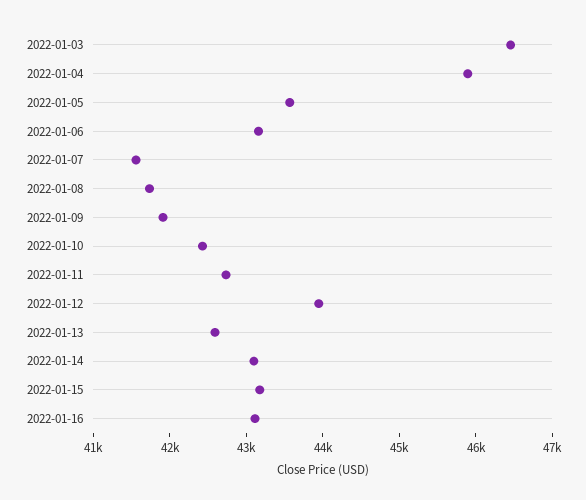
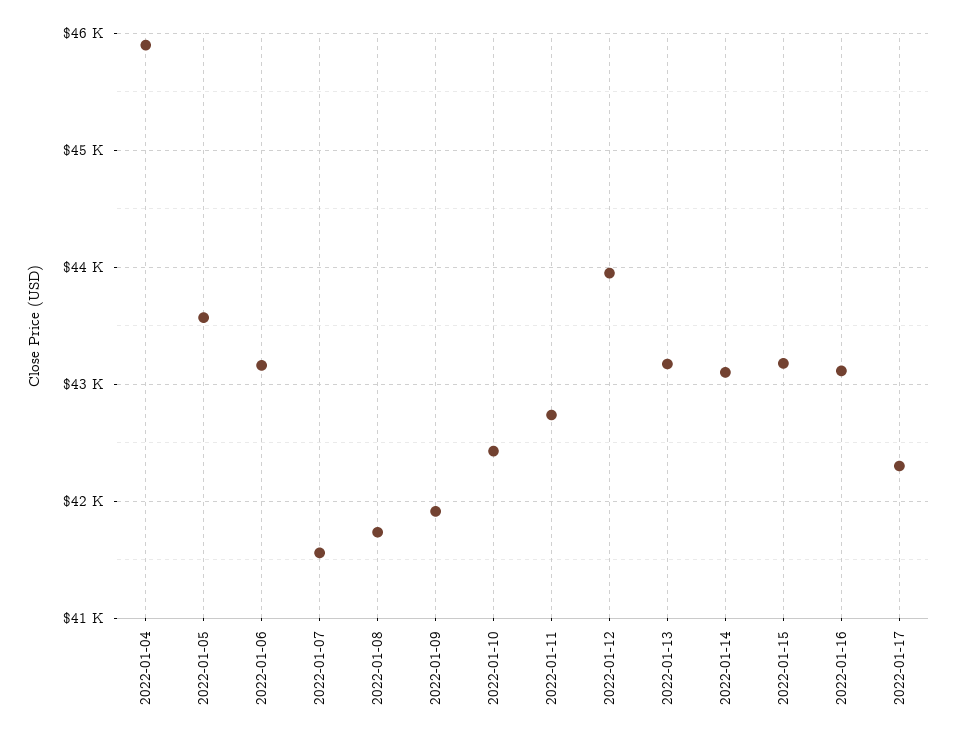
2022-01-03: 46400 -> none
2022-01-13: 42600 -> 43200
2022-01-17: none -> 42300

